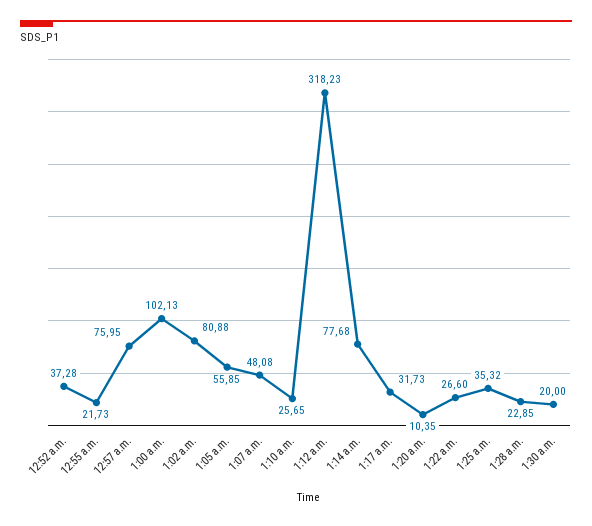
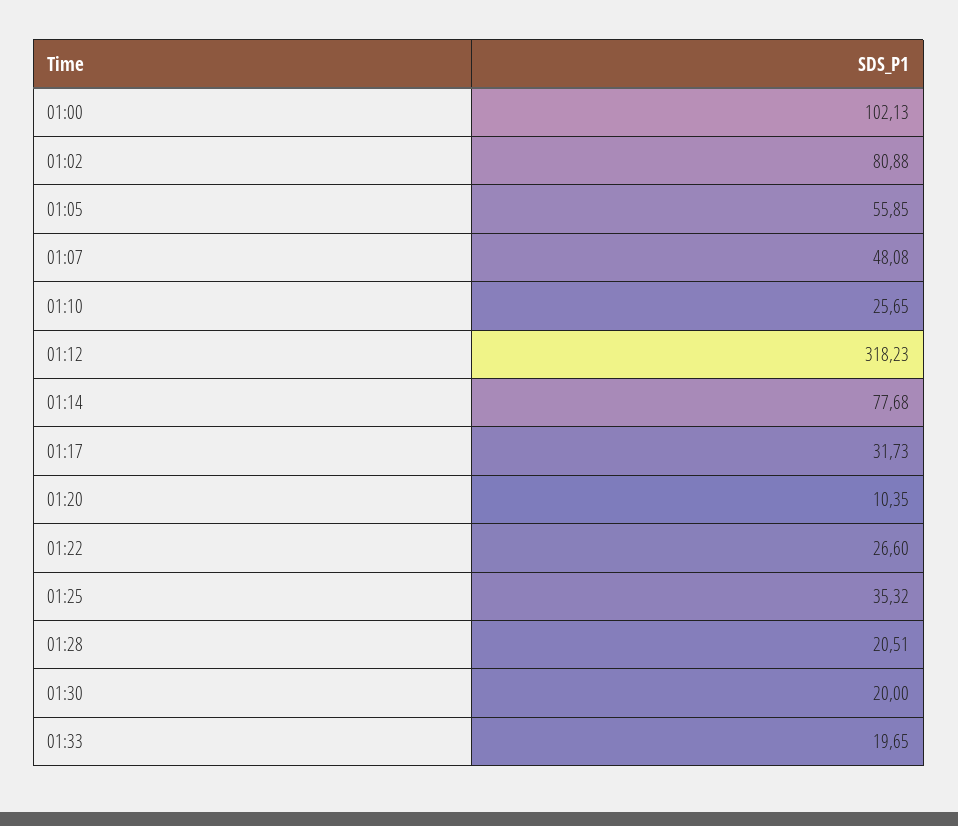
12:52 a.m.: 37.28 -> none
12:55 a.m.: 21.73 -> none
12:57 a.m.: 75.95 -> none
1:28 a.m.: 22.85 -> 20.51
01:33: none -> 19.65

